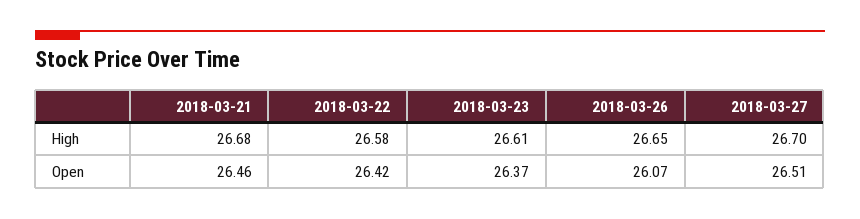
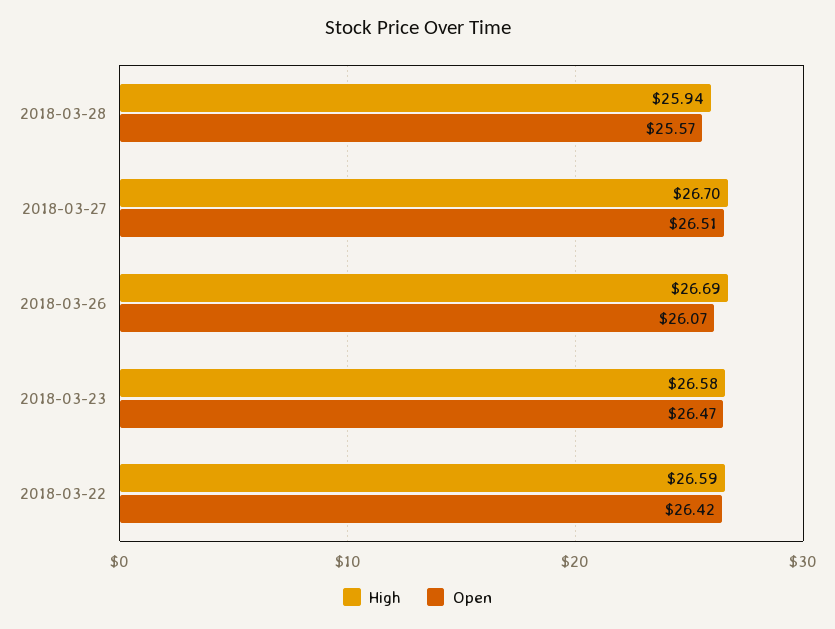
High, 2018-03-21: 26.68 -> none
High, 2018-03-22: 26.58 -> 26.59
High, 2018-03-23: 26.61 -> 26.58
High, 2018-03-26: 26.65 -> 26.69
Open, 2018-03-21: 26.46 -> none
Open, 2018-03-23: 26.37 -> 26.47
High, 2018-03-28: none -> 25.94
Open, 2018-03-28: none -> 25.57

